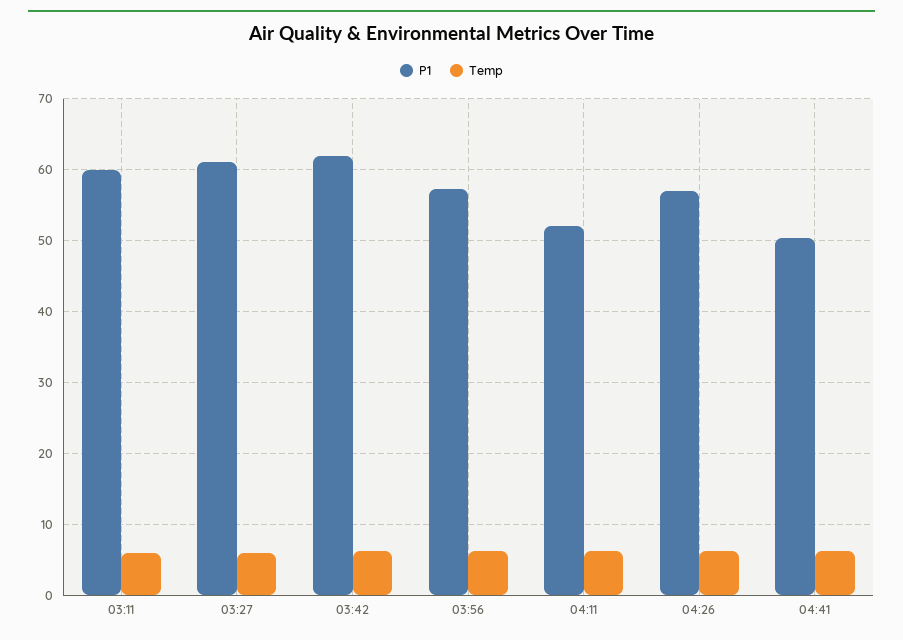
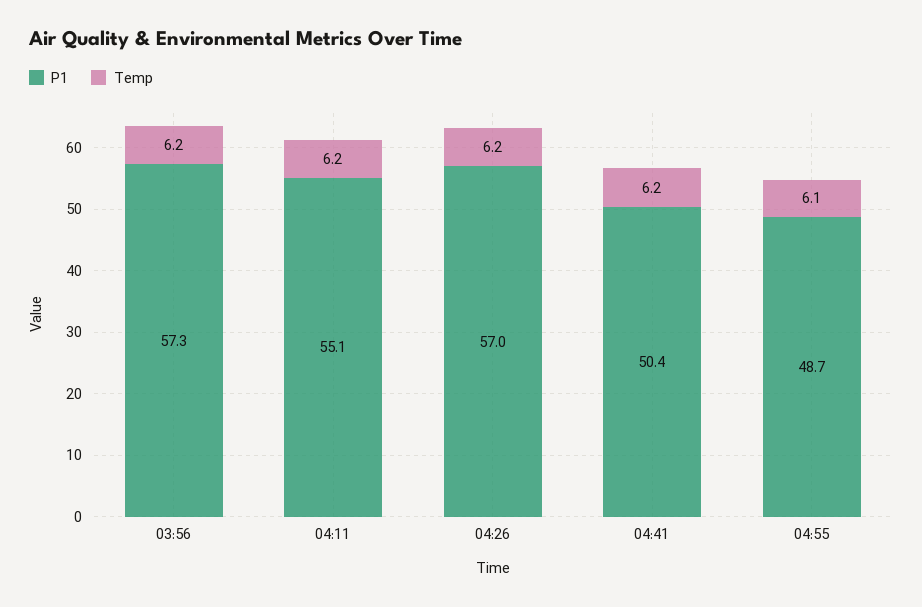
P1, 03:11: 60 -> none
Temp, 03:11: 6 -> none
P1, 03:27: 61 -> none
Temp, 03:27: 6 -> none
P1, 03:42: 62 -> none
Temp, 03:42: 6 -> none
P1, 04:11: 52 -> 55.1
P1, 04:55: none -> 48.7
Temp, 04:55: none -> 6.1

